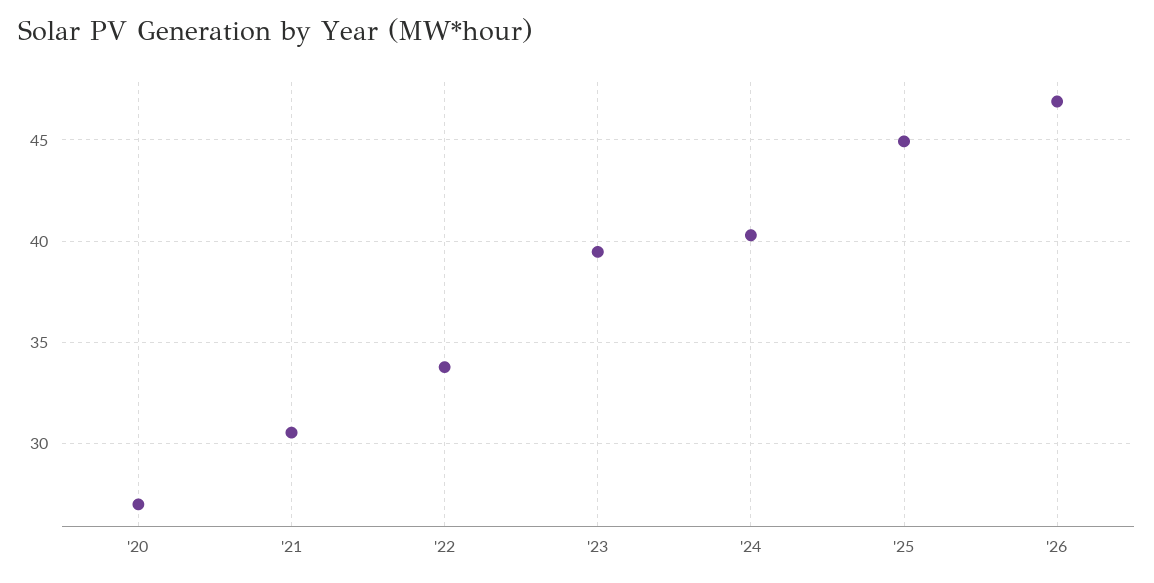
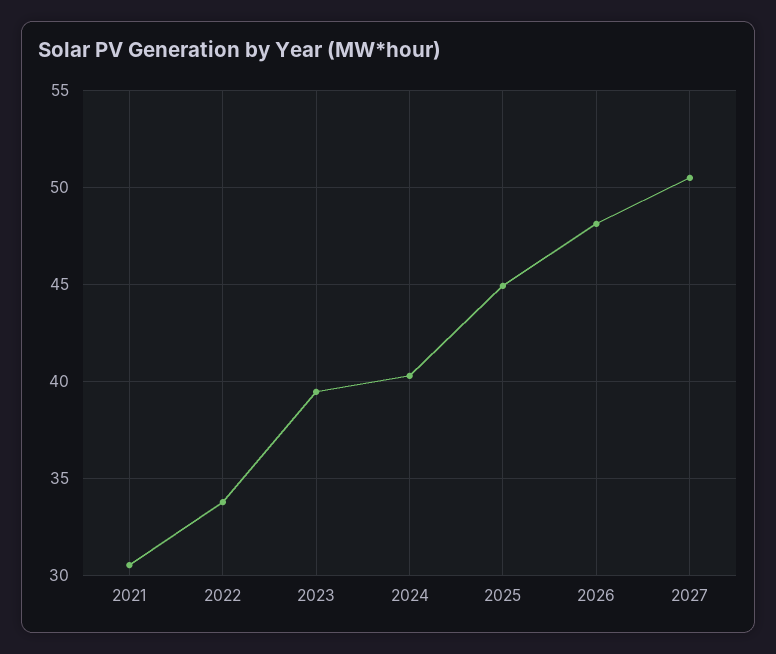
'20: 27 -> none
'26: 47 -> 48
2027: none -> 50.5

